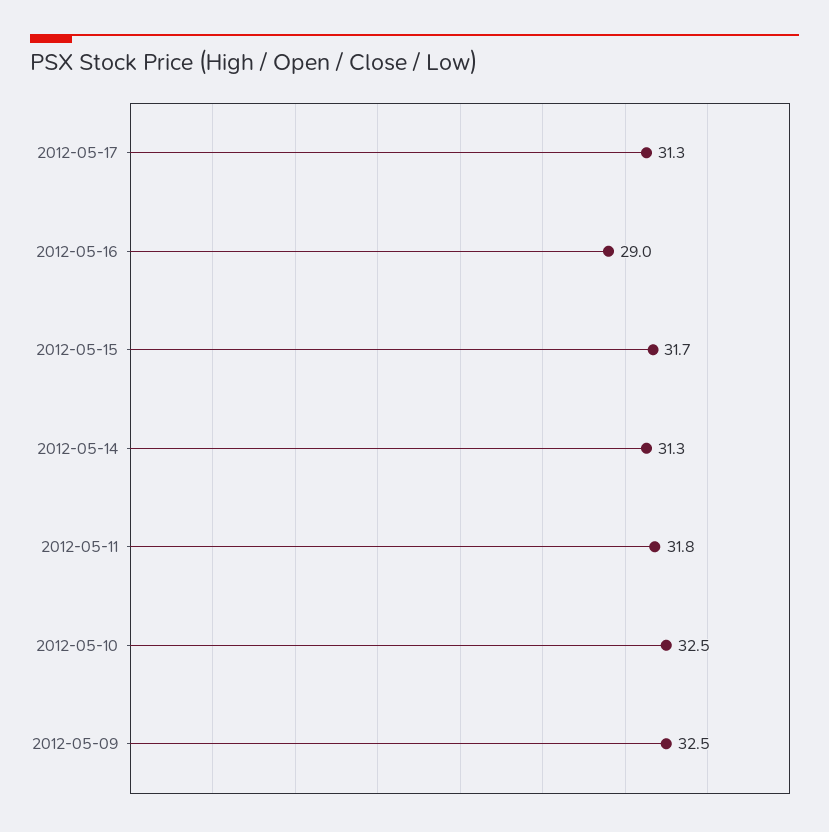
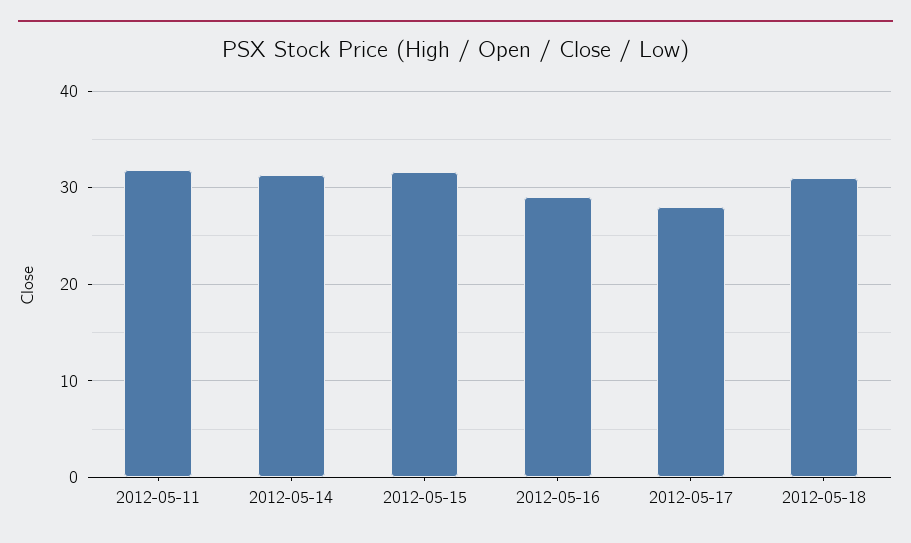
2012-05-17: 31.3 -> 28
2012-05-10: 32.5 -> none
2012-05-09: 32.5 -> none
2012-05-18: none -> 31

